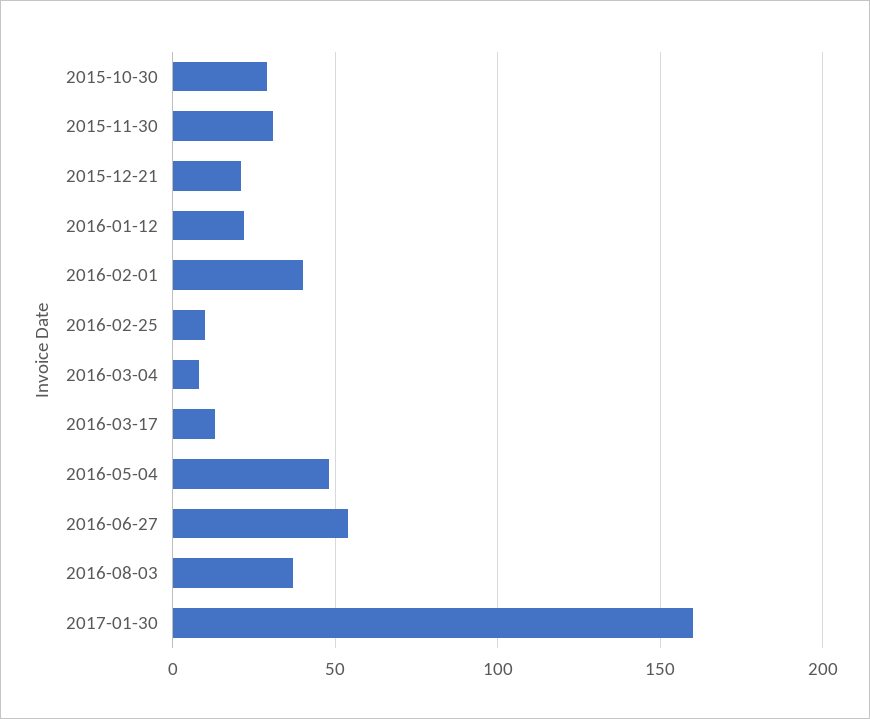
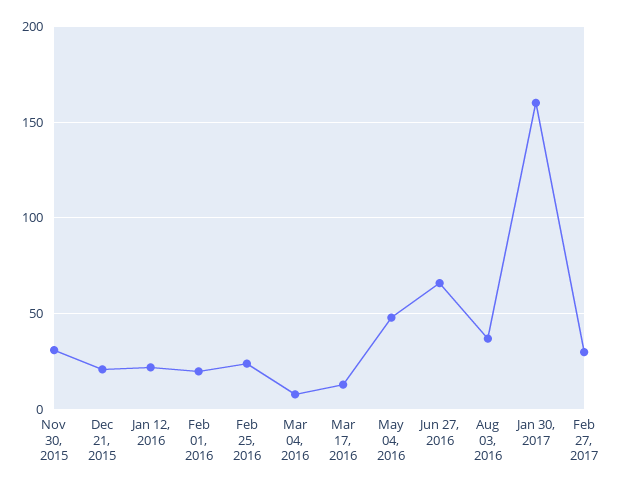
2015-10-30: 30 -> none
2016-02-01: 40 -> 20
2016-02-25: 10 -> 25
2016-06-27: 55 -> 65
Feb 27, 2017: none -> 30

